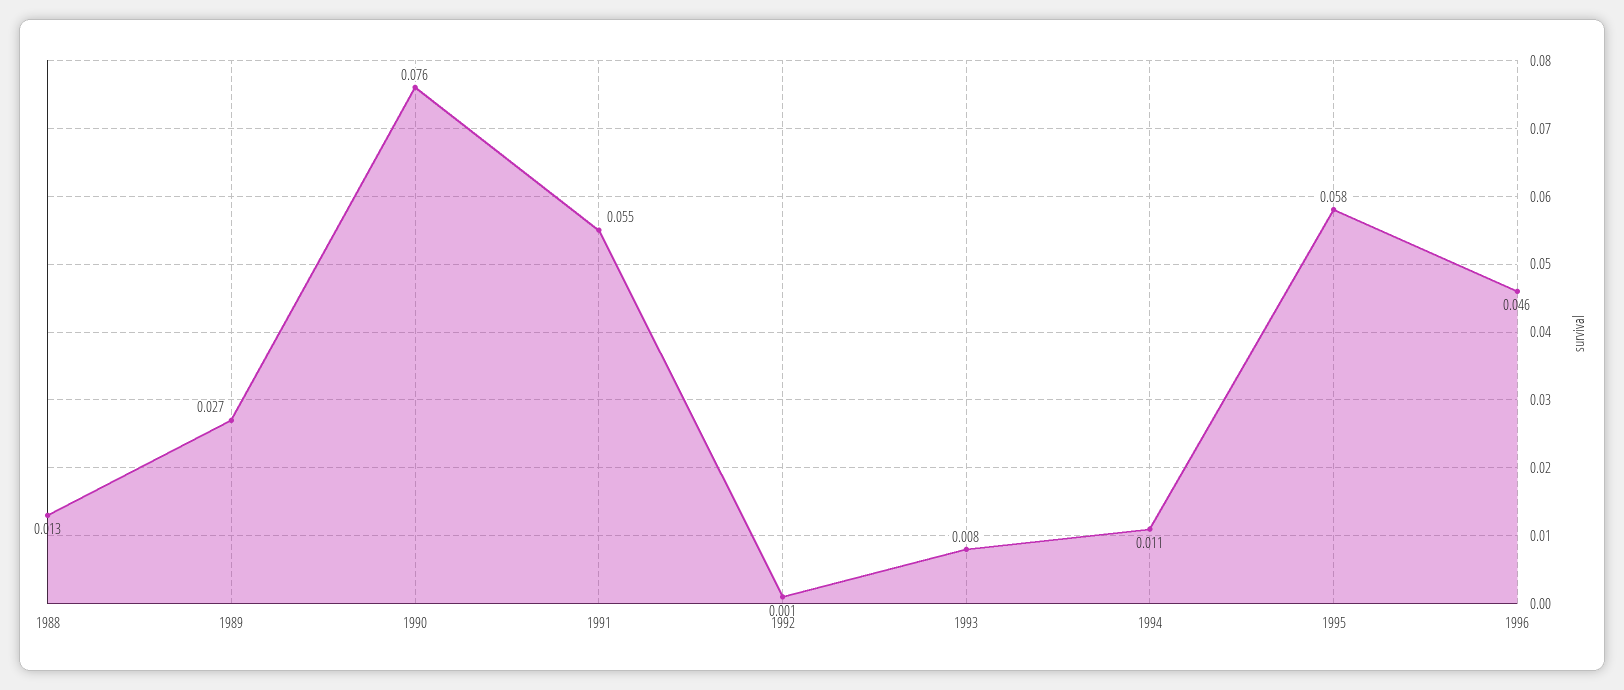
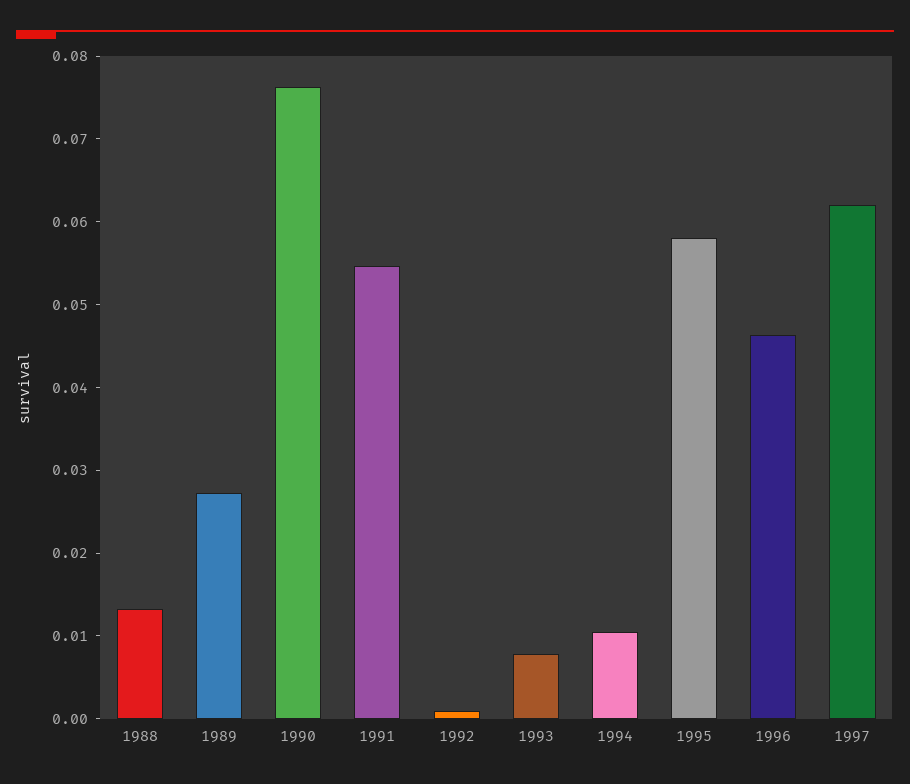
1997: none -> 0.062

